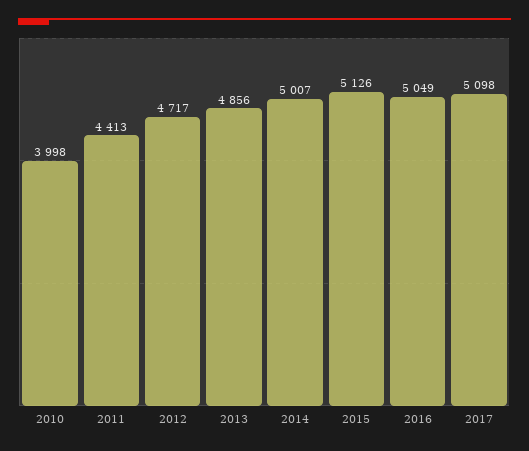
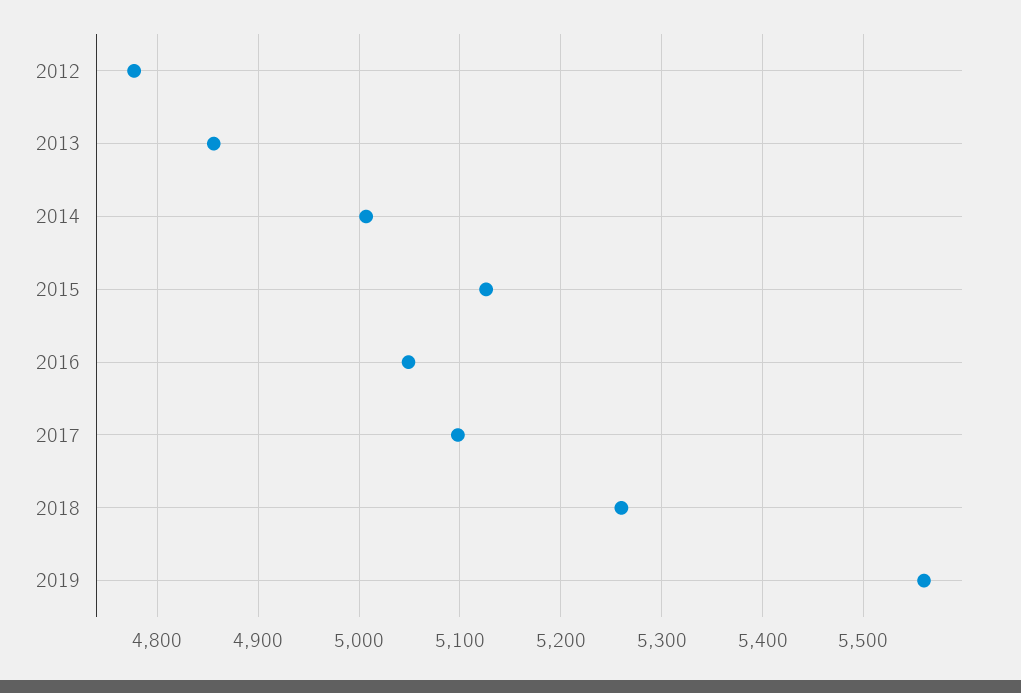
2010: 3998 -> none
2011: 4413 -> none
2012: 4717 -> 4780
2018: none -> 5260
2019: none -> 5560

